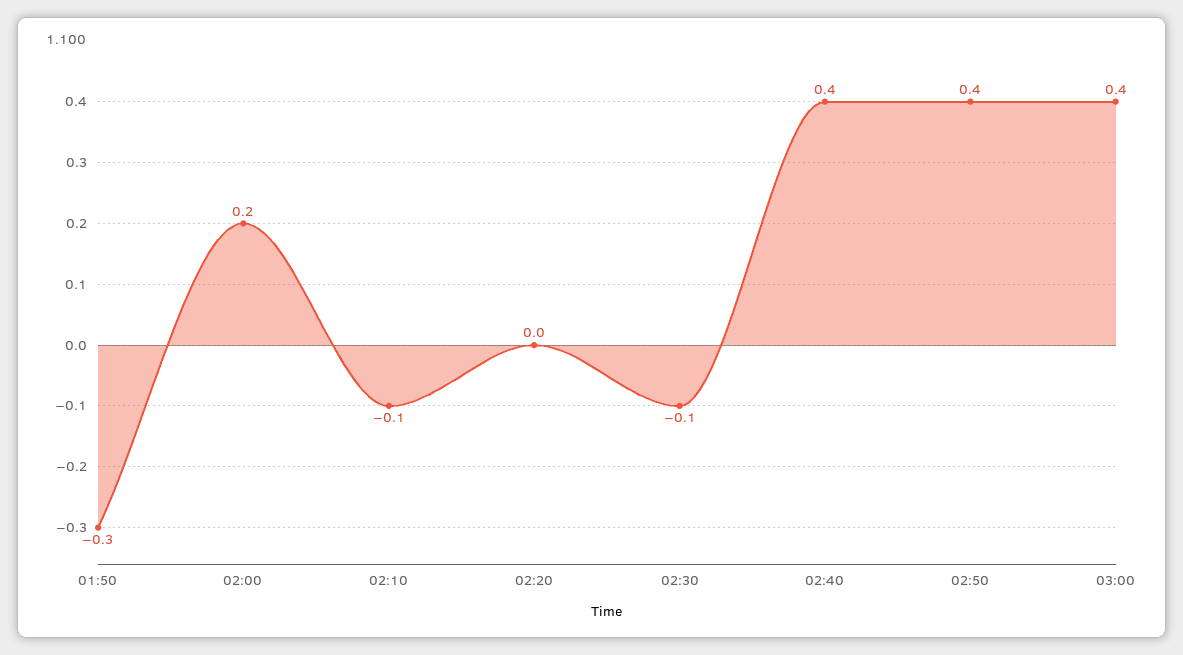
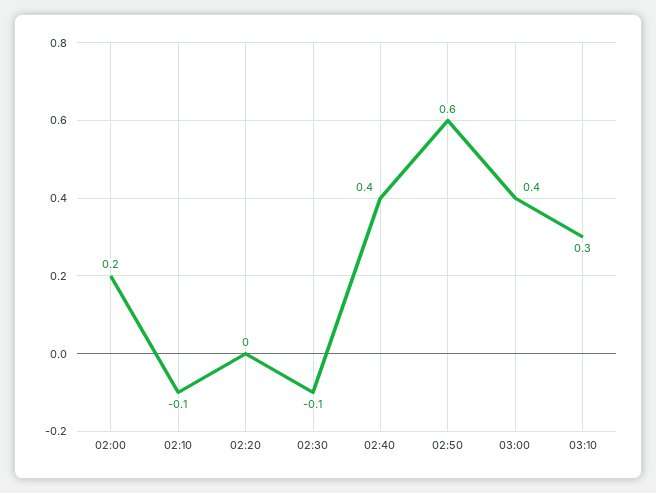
01:50: -0.3 -> none
02:50: 0.4 -> 0.6
03:10: none -> 0.3

